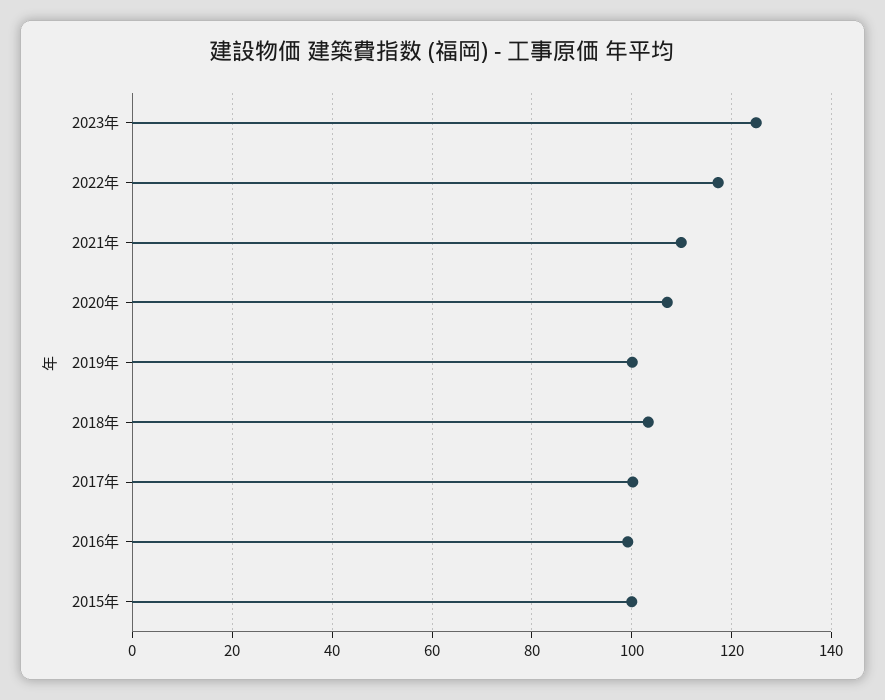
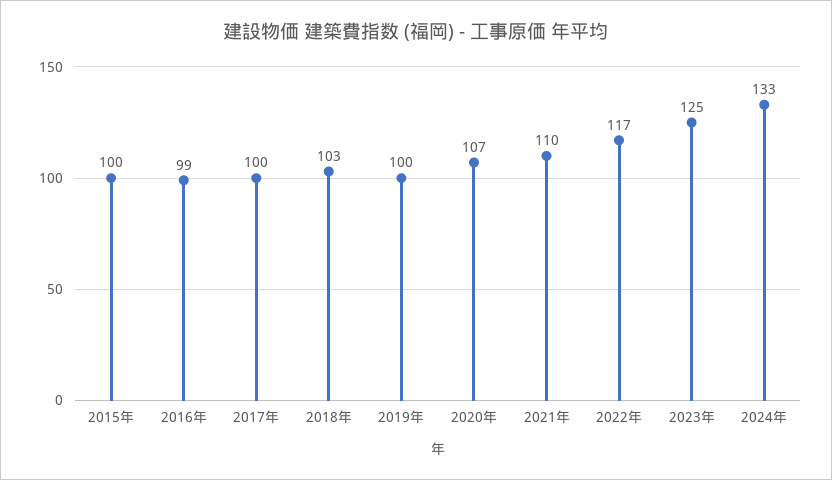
2024年: none -> 133

